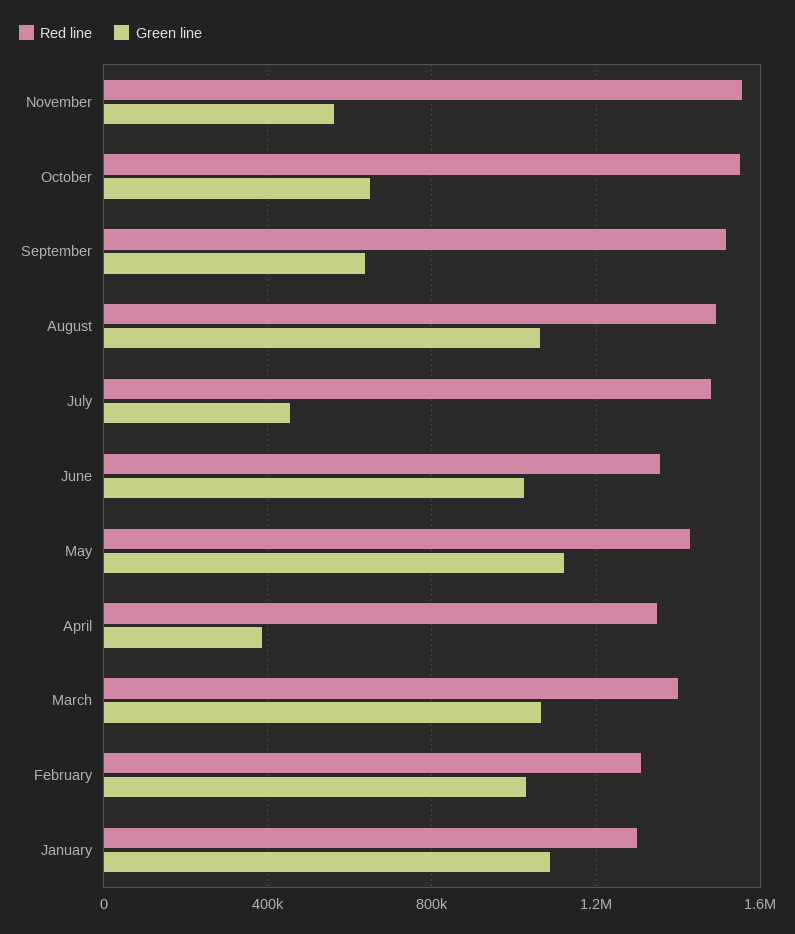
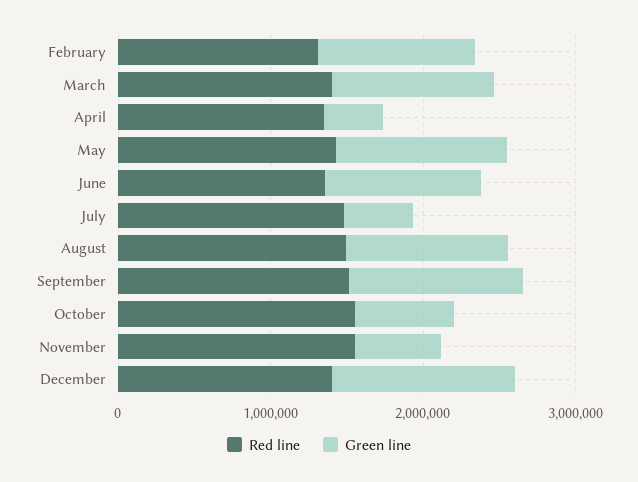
Green line, September: 650000 -> 1200000
Red line, January: 1300000 -> none
Green line, January: 1100000 -> none
Red line, December: none -> 1400000
Green line, December: none -> 1200000

